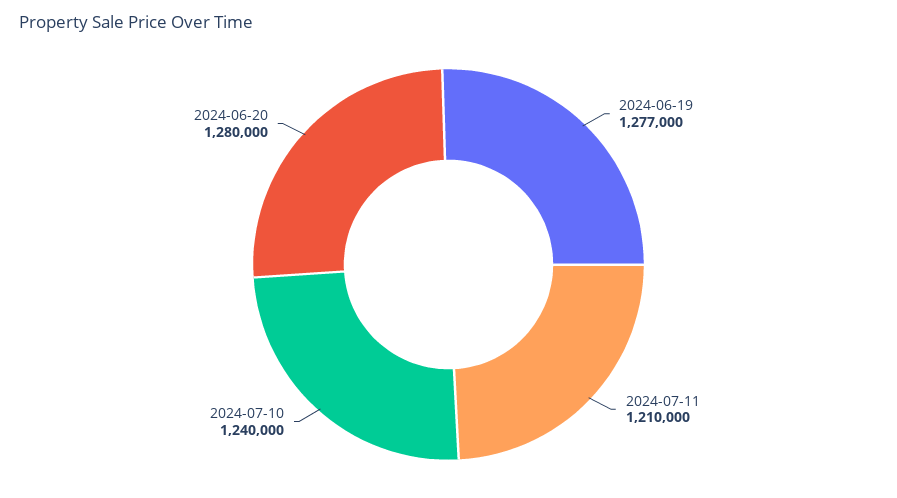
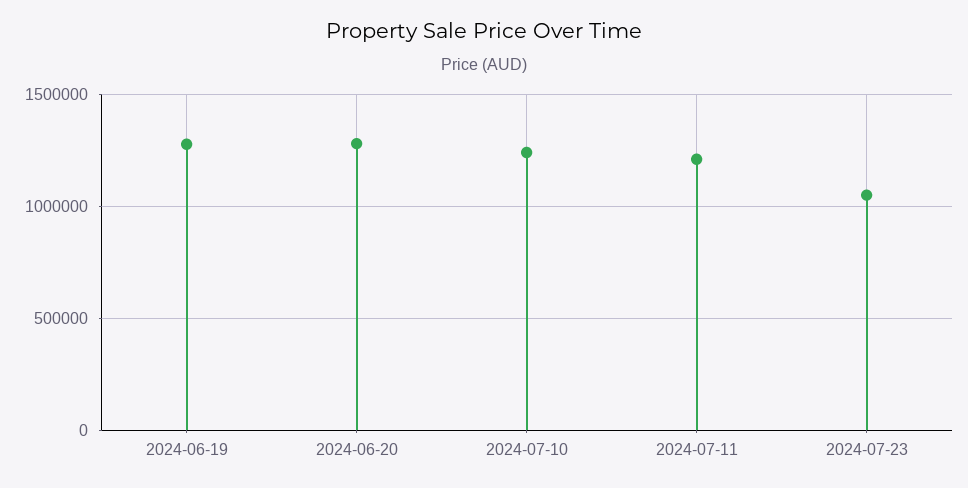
2024-07-23: none -> 1050000

